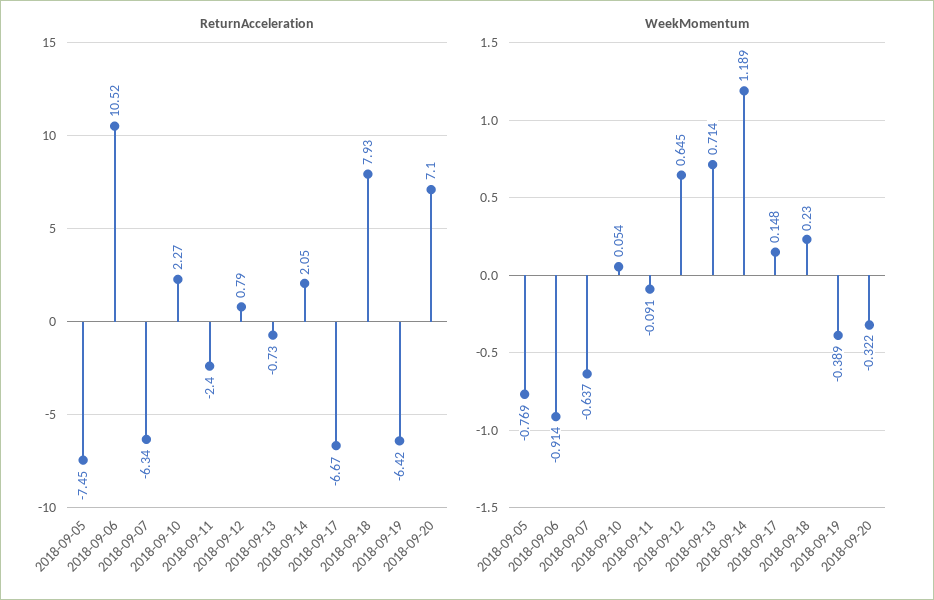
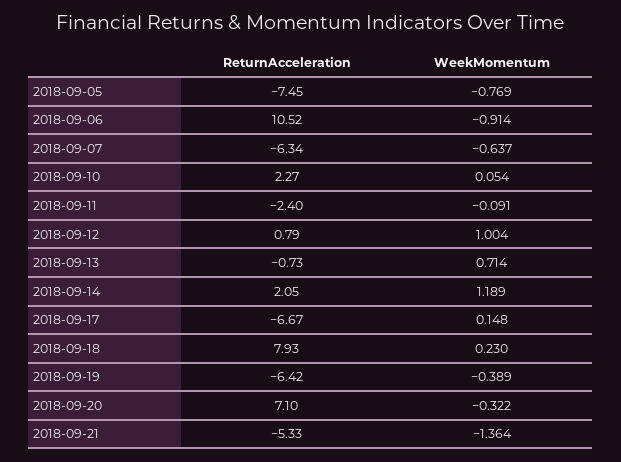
WeekMomentum, 2018-09-12: 0.645 -> 1.004
ReturnAcceleration, 2018-09-21: none -> -5.33
WeekMomentum, 2018-09-21: none -> -1.364

